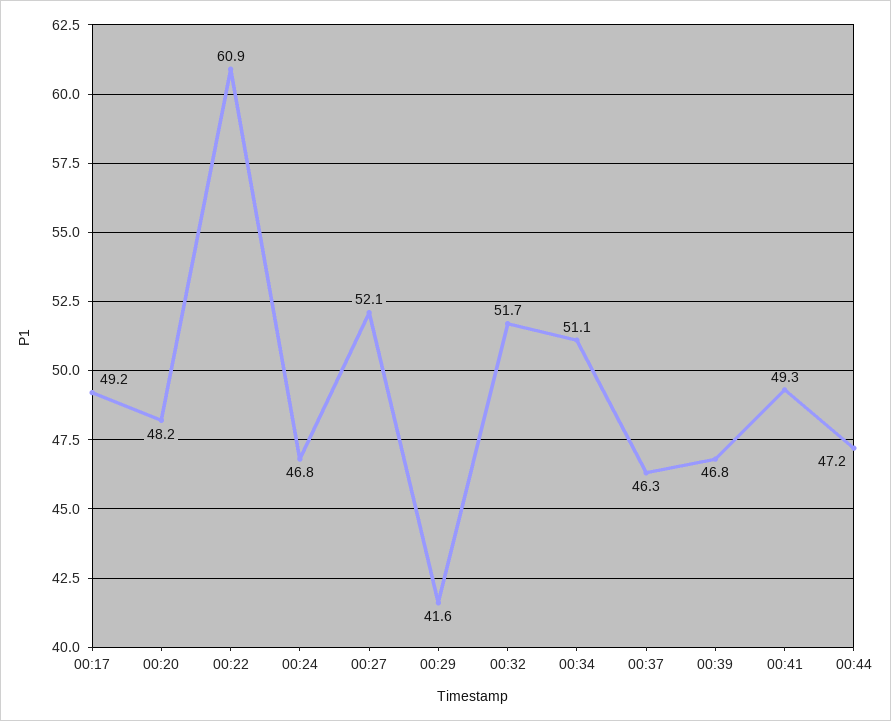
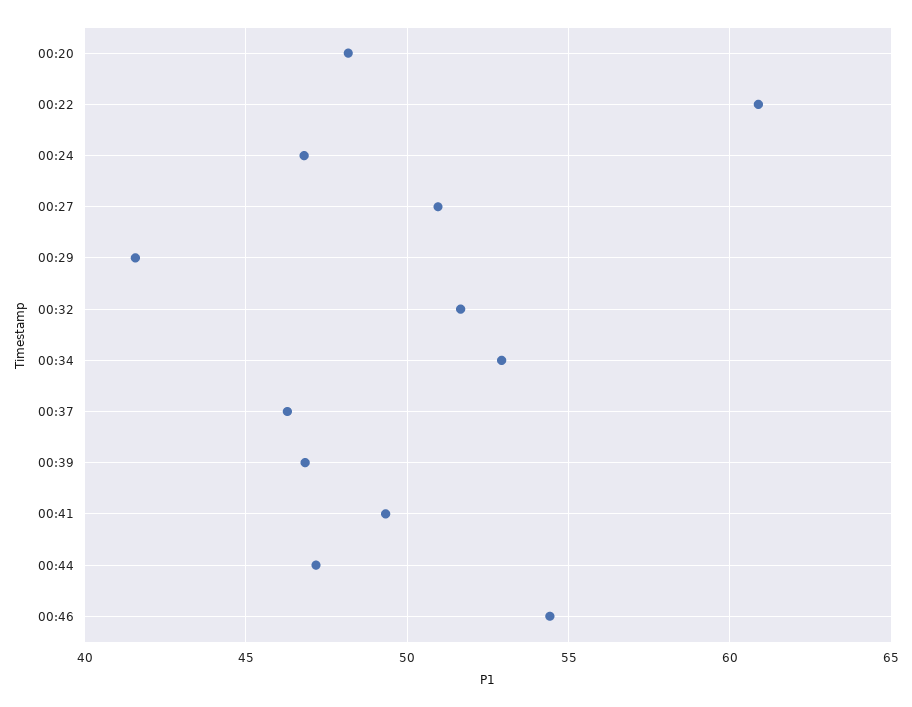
00:17: 49.2 -> none
00:27: 52.1 -> 51
00:34: 51.1 -> 53
00:46: none -> 54.5

